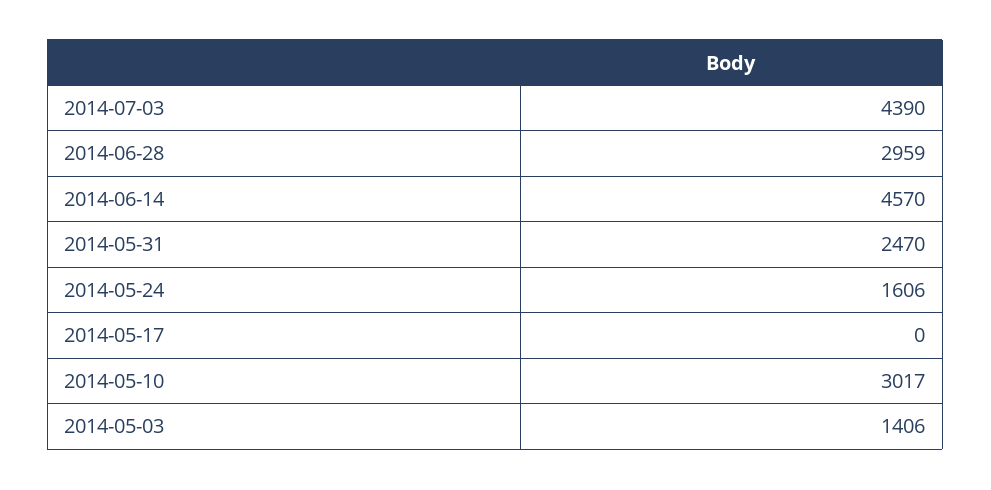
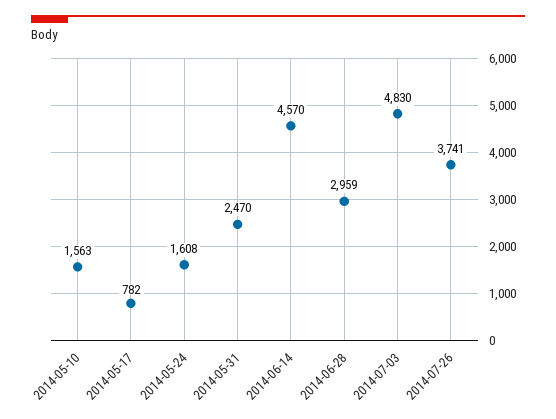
2014-07-03: 4390 -> 4830
2014-05-24: 1606 -> 1608
2014-05-17: 0 -> 782
2014-05-10: 3017 -> 1563
2014-05-03: 1406 -> none
2014-07-26: none -> 3741

